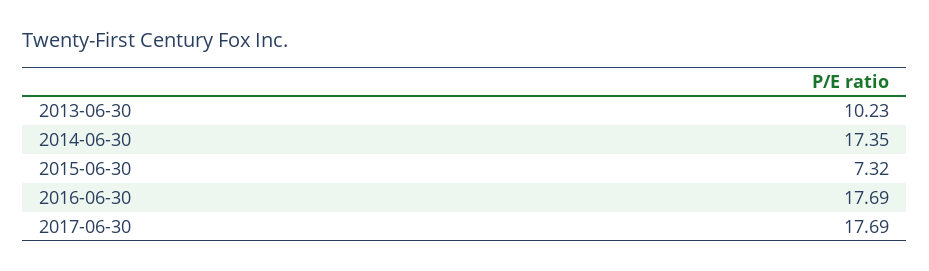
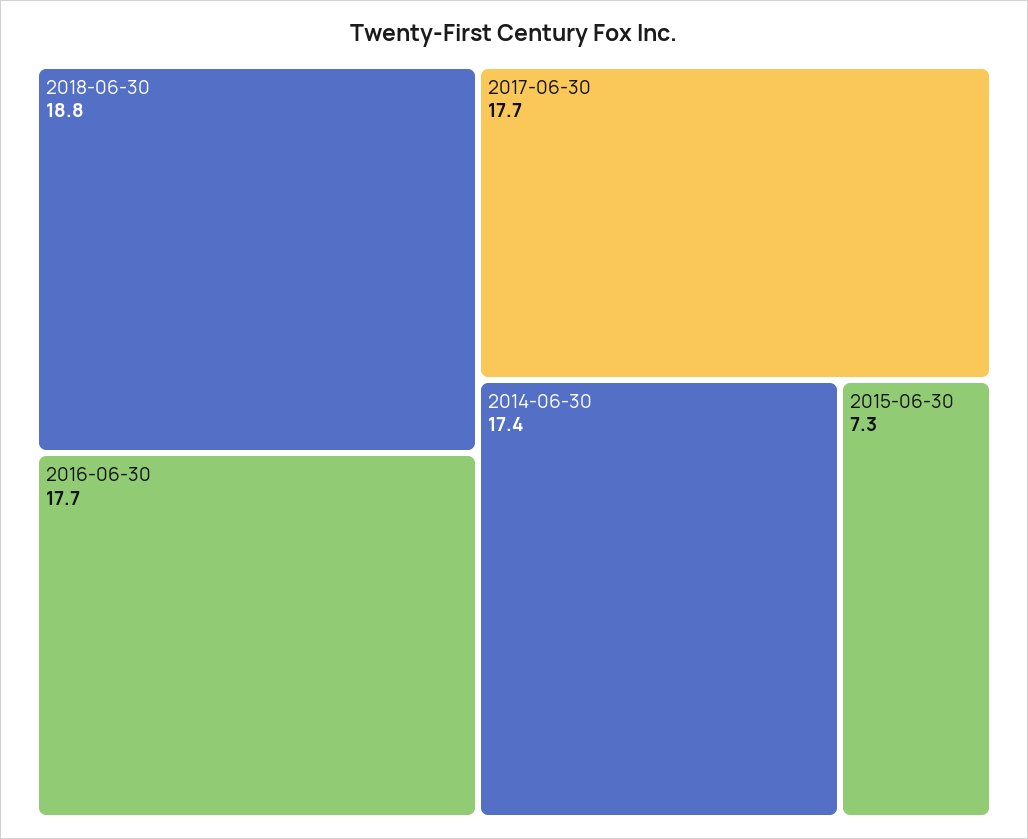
2013-06-30: 10.23 -> none
2018-06-30: none -> 18.8

